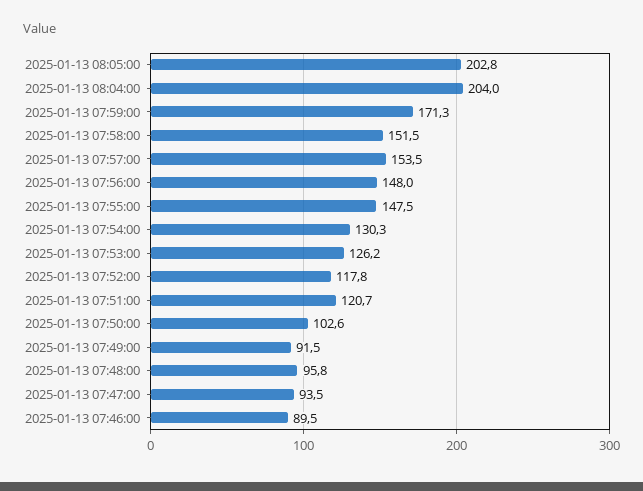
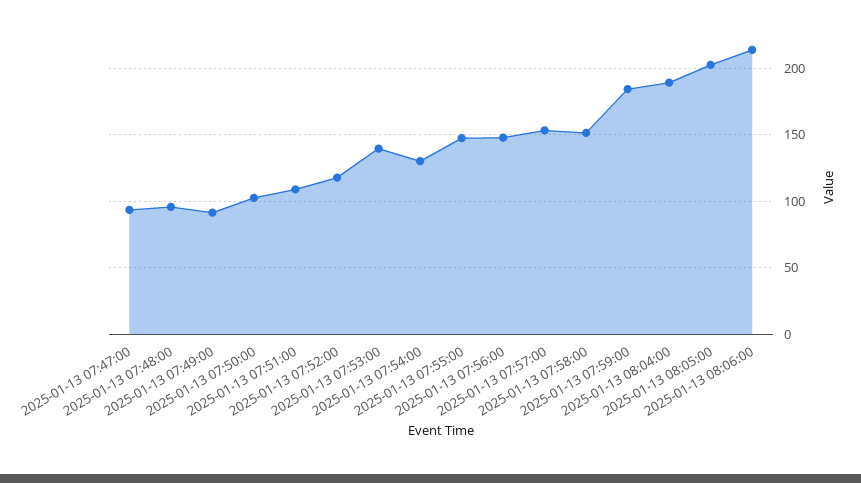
2025-01-13 08:04:00: 204 -> 190
2025-01-13 07:59:00: 171.3 -> 185
2025-01-13 07:53:00: 126.2 -> 140
2025-01-13 07:51:00: 120.7 -> 110
2025-01-13 07:46:00: 89.5 -> none
2025-01-13 08:06:00: none -> 215

